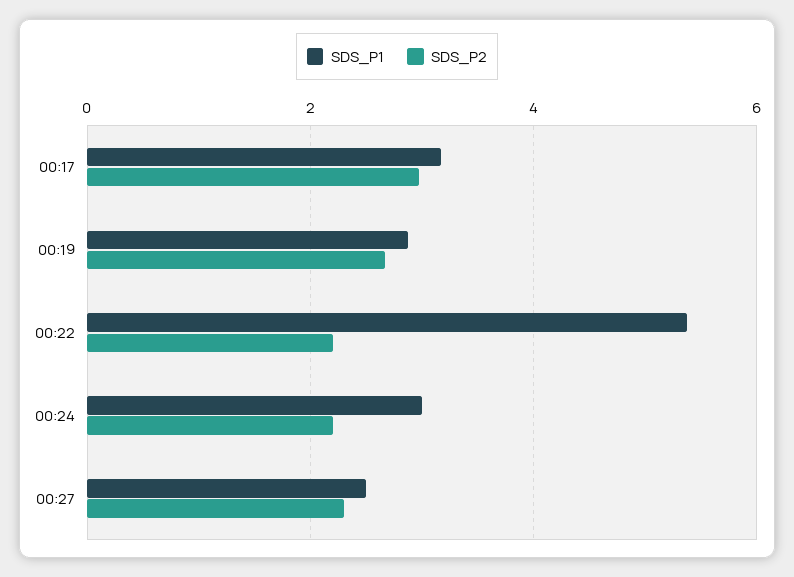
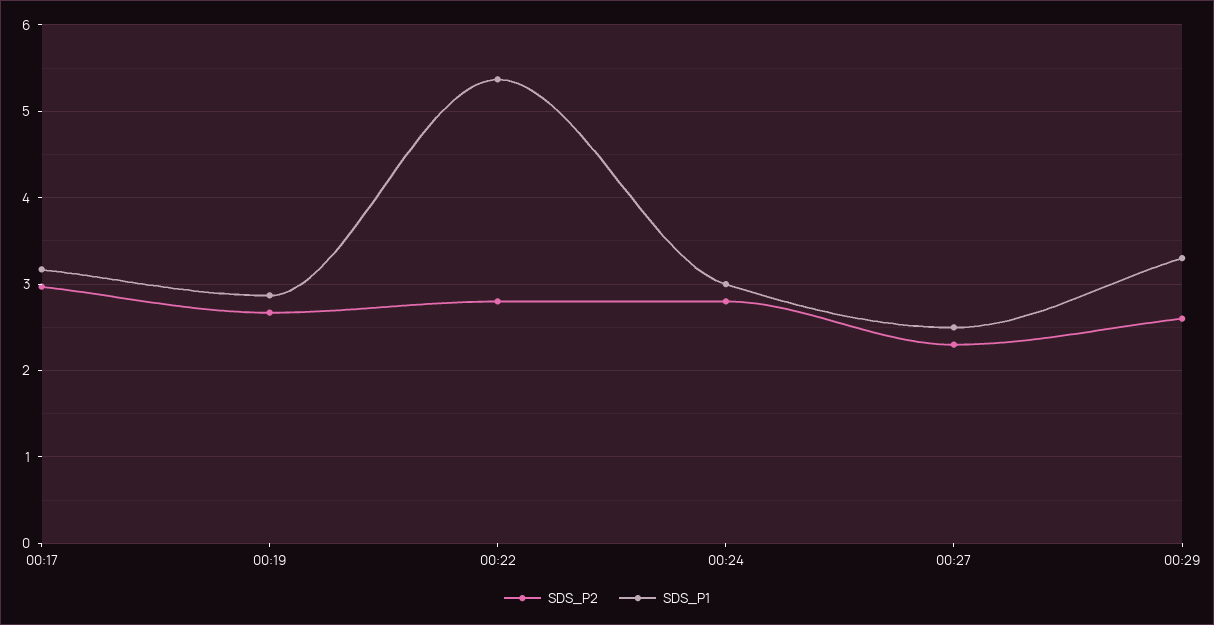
SDS_P2, 00:22: 2.2 -> 2.8
SDS_P2, 00:24: 2.2 -> 2.8
SDS_P2, 00:29: none -> 2.6
SDS_P1, 00:29: none -> 3.3

